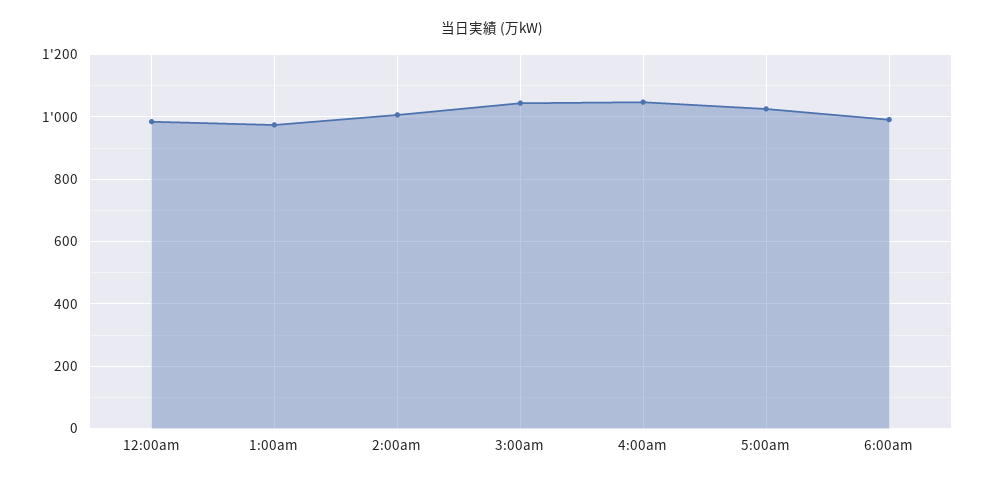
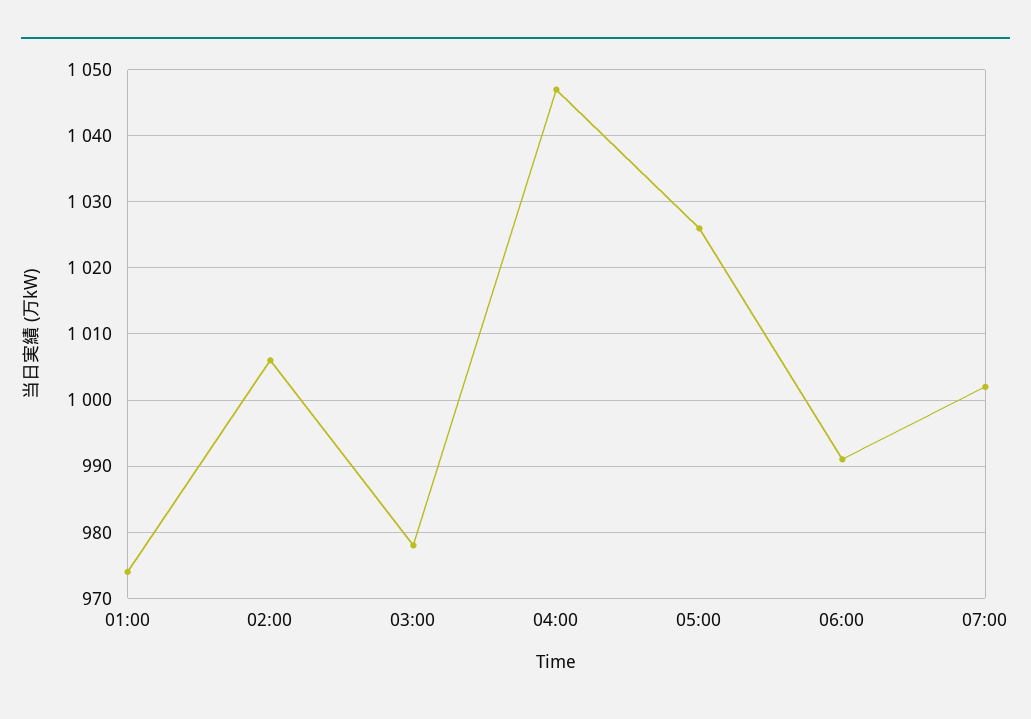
12:00am: 980 -> none
3:00am: 1040 -> 978
07:00: none -> 1002

